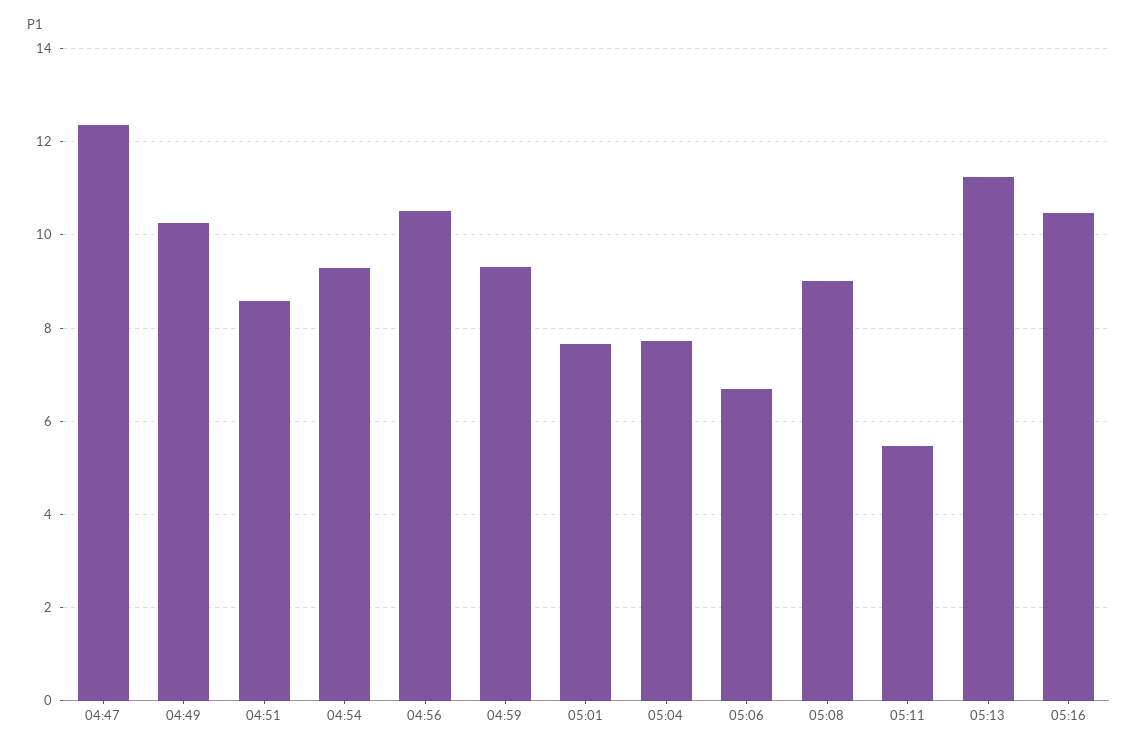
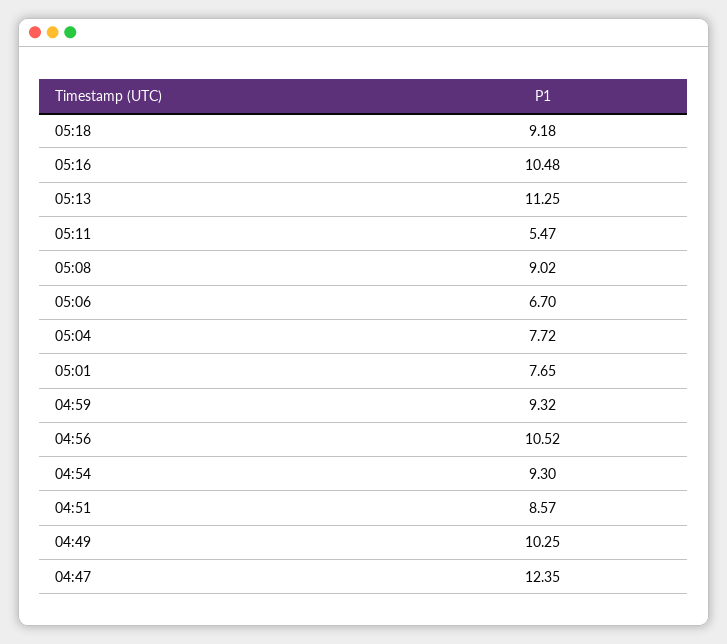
05:18: none -> 9.18

